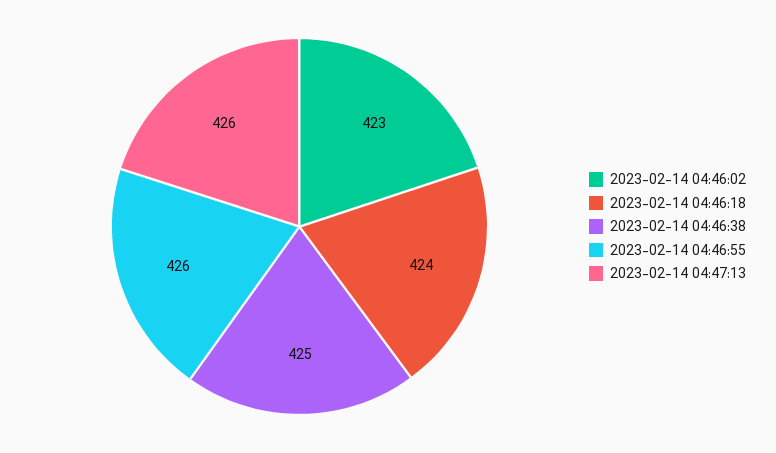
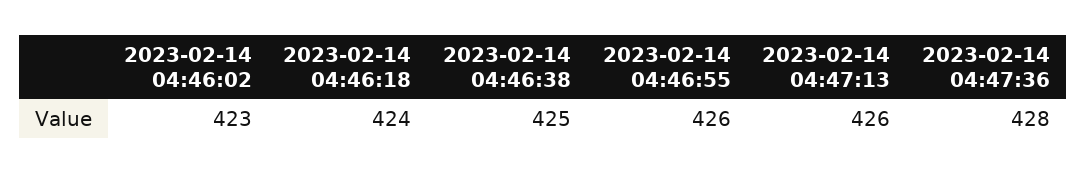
2023-02-14 04:47:36: none -> 428

